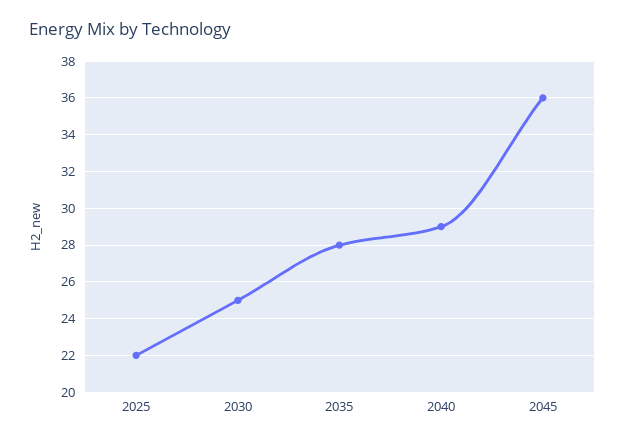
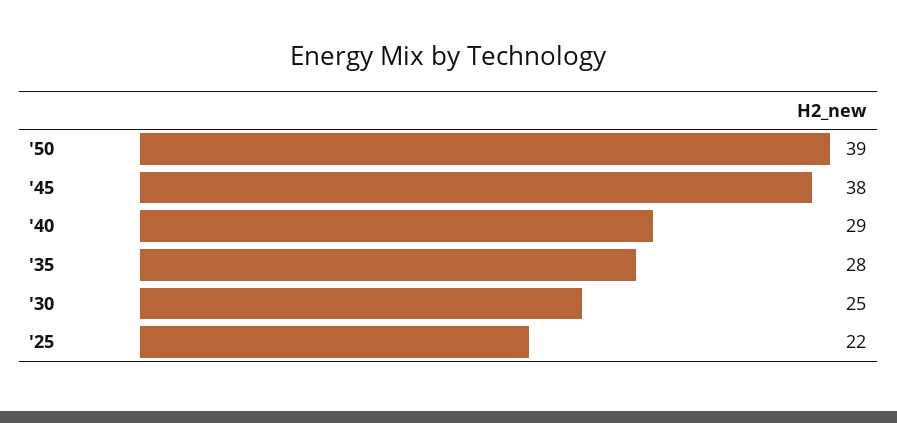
2045: 36 -> 38
'50: none -> 39

